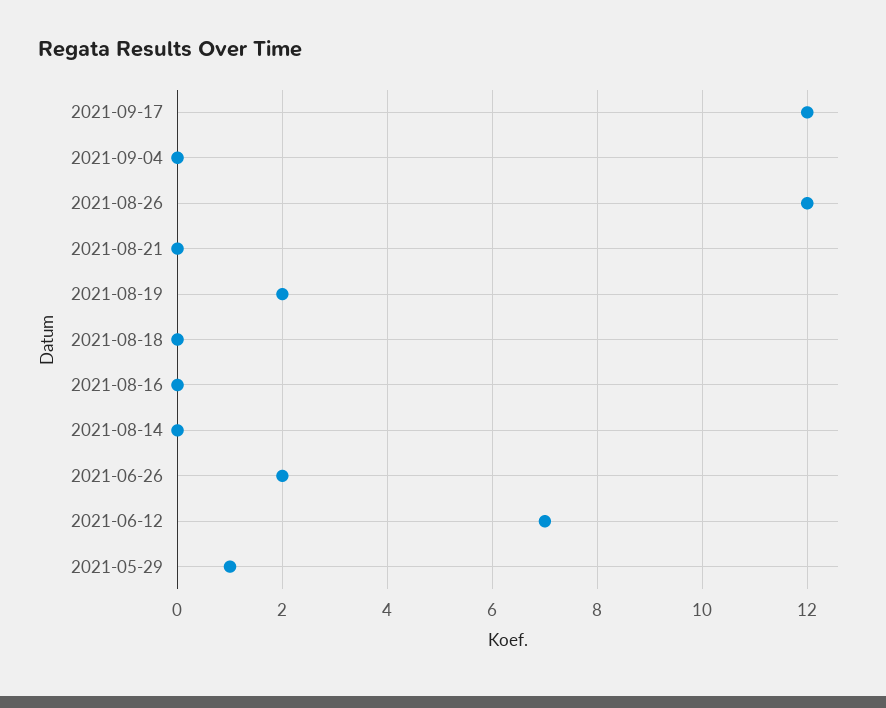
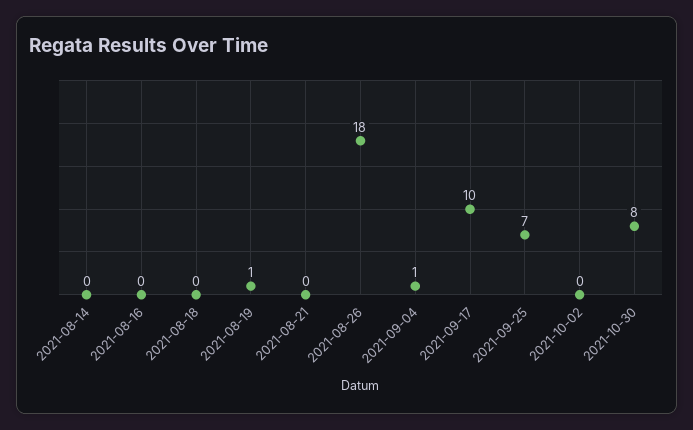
2021-09-17: 12 -> 10
2021-09-04: 0 -> 1
2021-08-26: 12 -> 18
2021-08-19: 2 -> 1
2021-06-26: 2 -> none
2021-06-12: 7 -> none
2021-05-29: 1 -> none
2021-09-25: none -> 7
2021-10-02: none -> 0
2021-10-30: none -> 8

